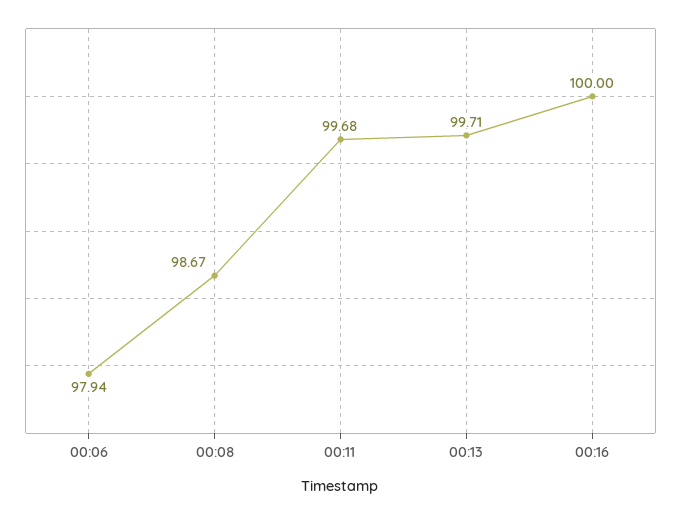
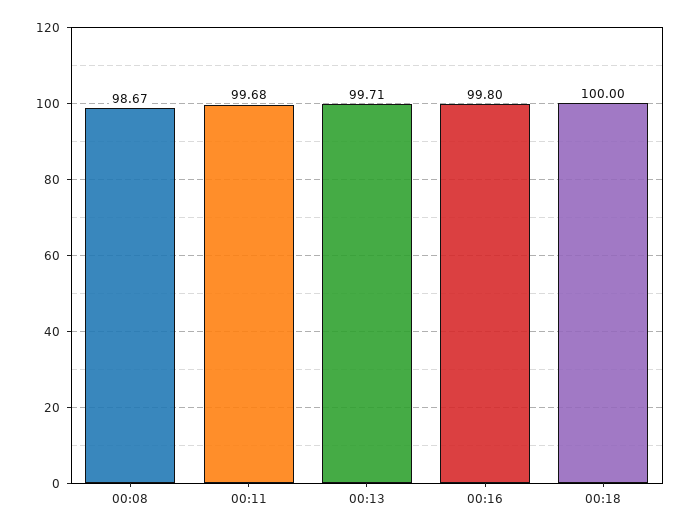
00:06: 97.94 -> none
00:16: 100 -> 99.8
00:18: none -> 100

